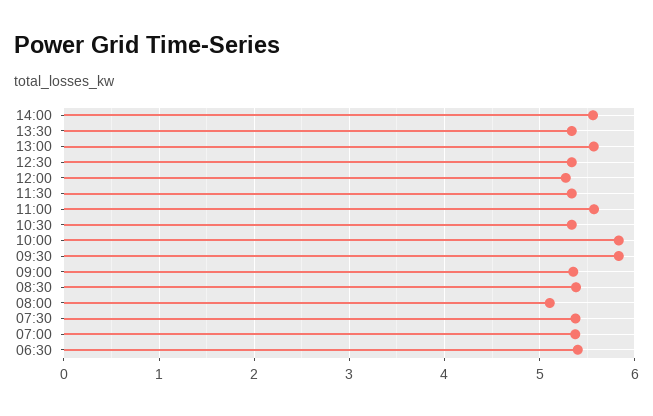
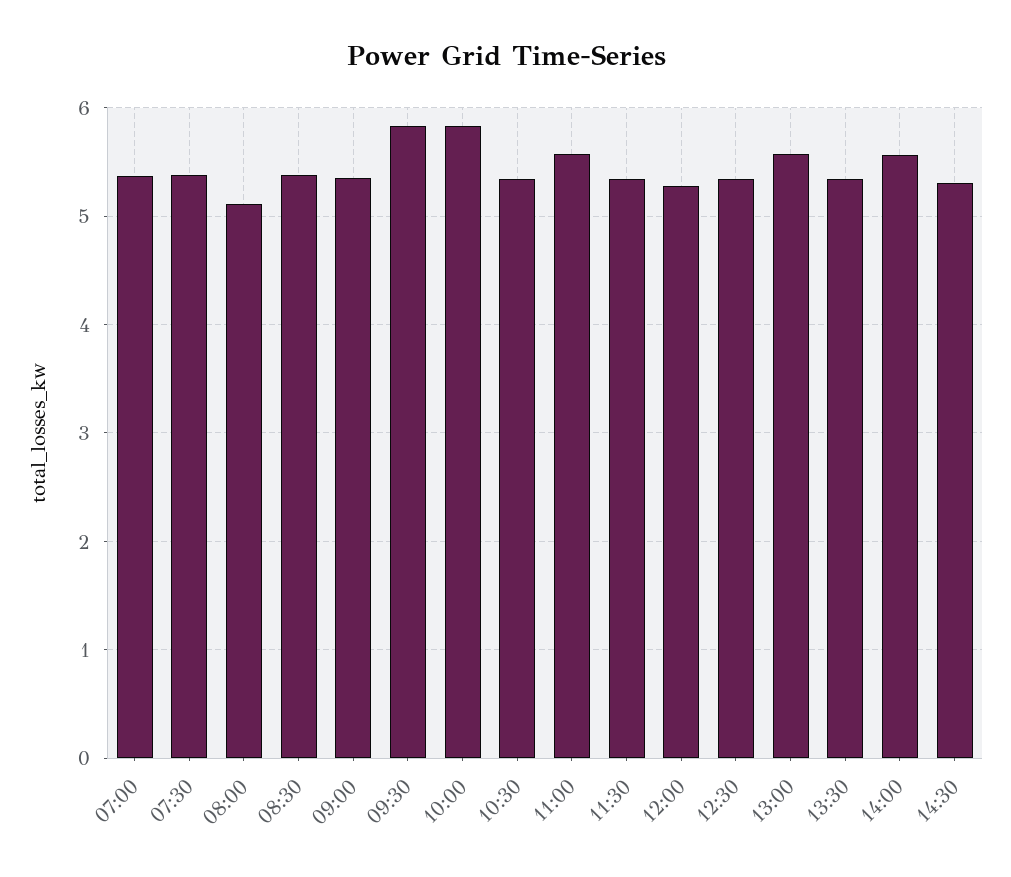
06:30: 5.4 -> none
14:30: none -> 5.3

